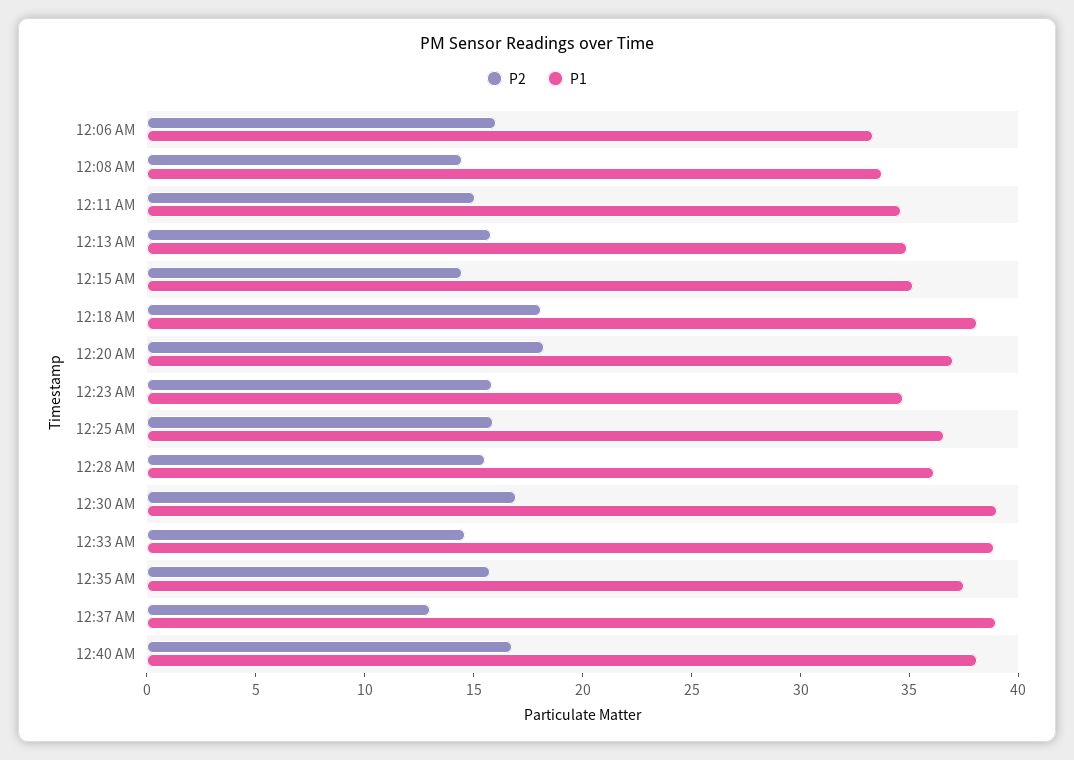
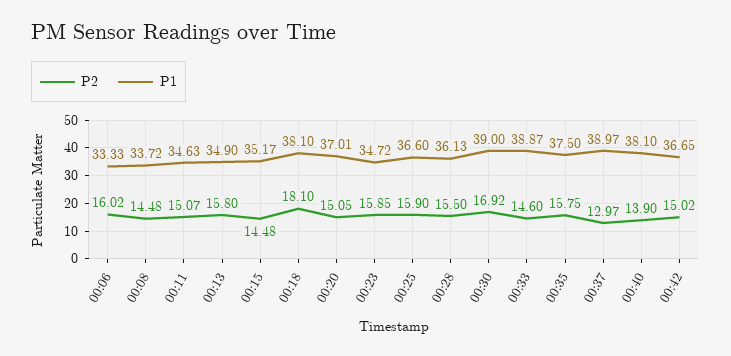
P2, 12:20 AM: 18 -> 15.05
P2, 12:40 AM: 17 -> 13.9
P2, 00:42: none -> 15.02
P1, 00:42: none -> 36.65

